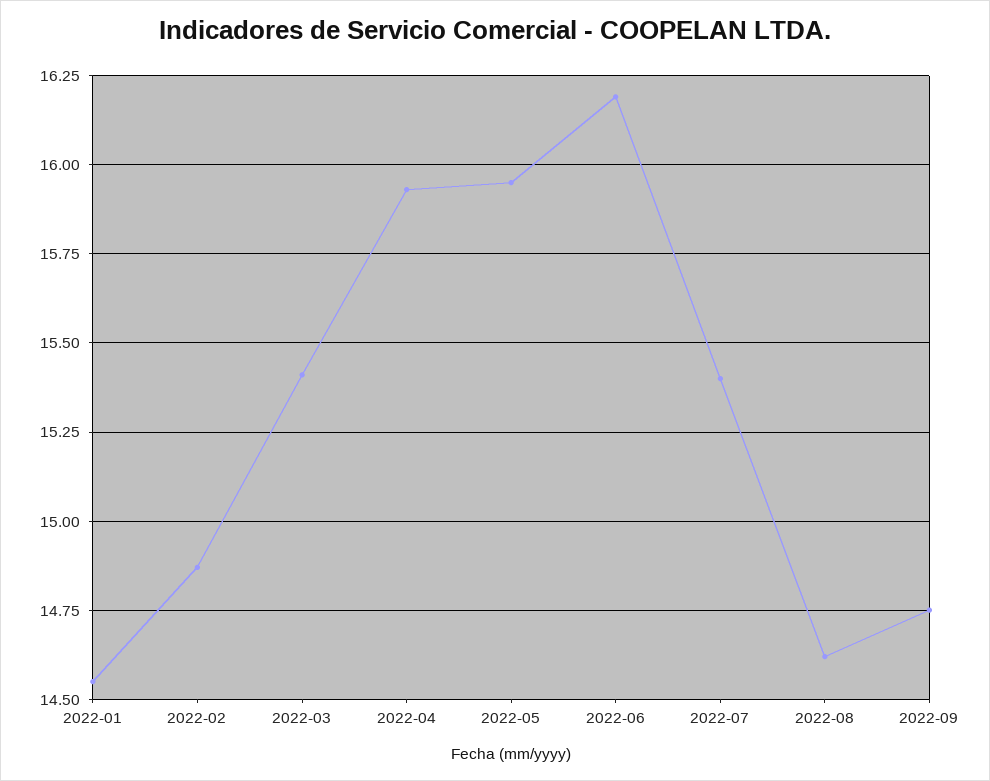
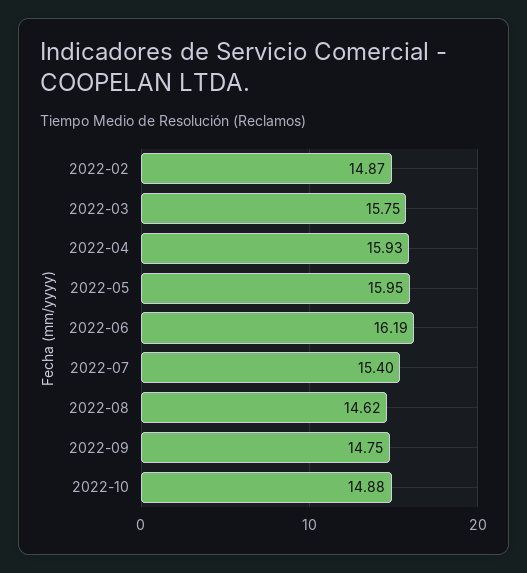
2022-01: 14.55 -> none
2022-03: 15.4 -> 15.75
2022-10: none -> 14.88

